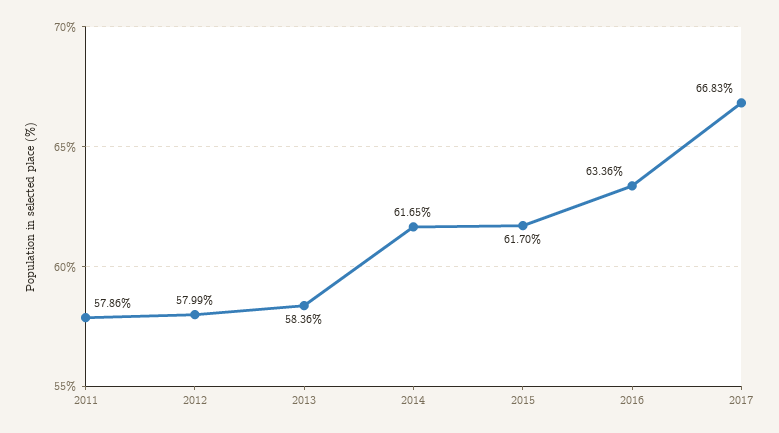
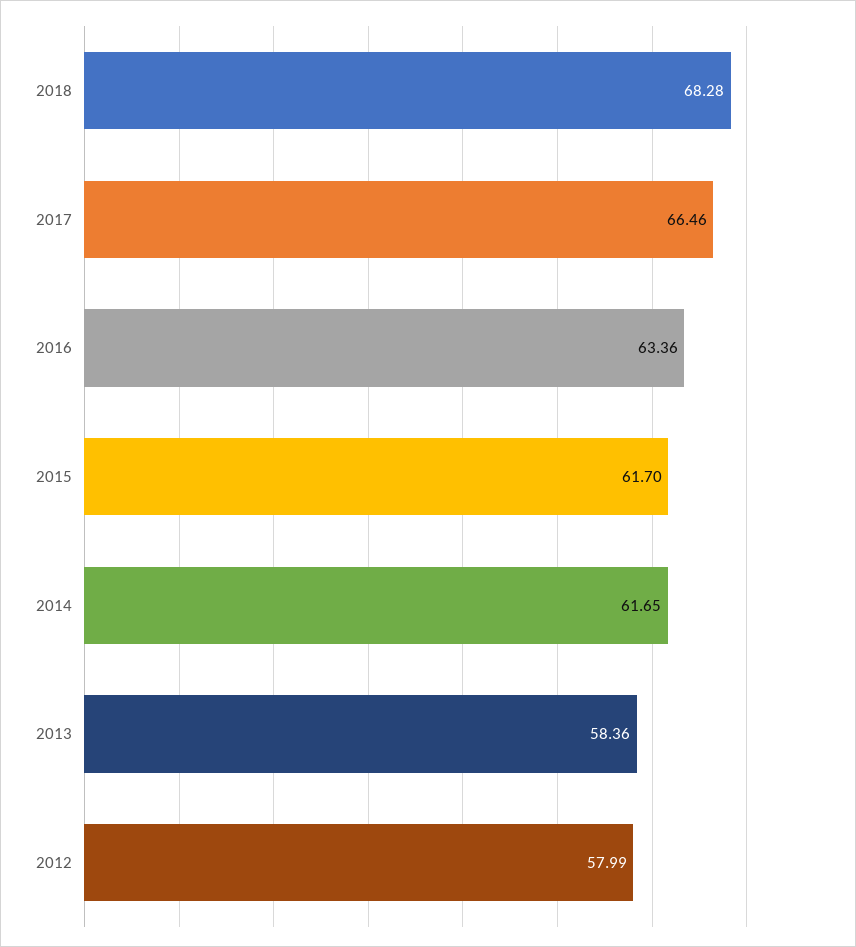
2011: 57.86 -> none
2017: 66.83 -> 66.46
2018: none -> 68.28

